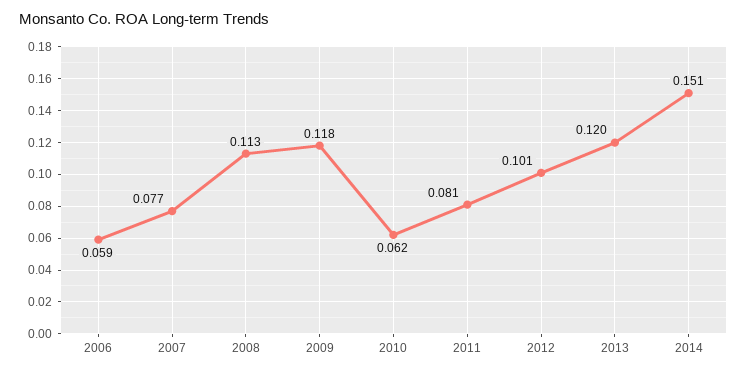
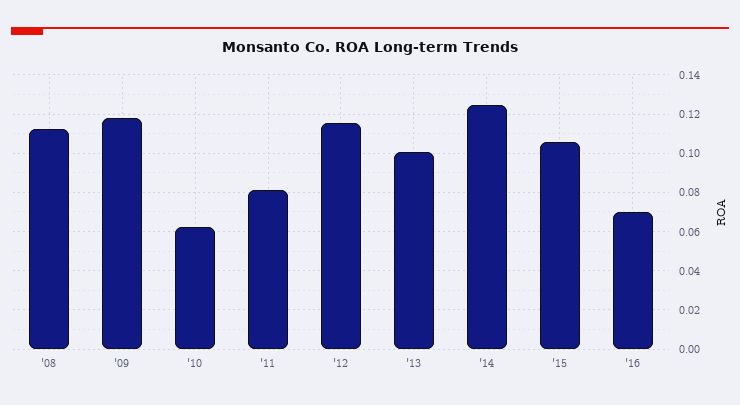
2006: 0.059 -> none
2007: 0.077 -> none
2012: 0.101 -> 0.115
2013: 0.12 -> 0.1
2014: 0.151 -> 0.125
'15: none -> 0.105
'16: none -> 0.07

